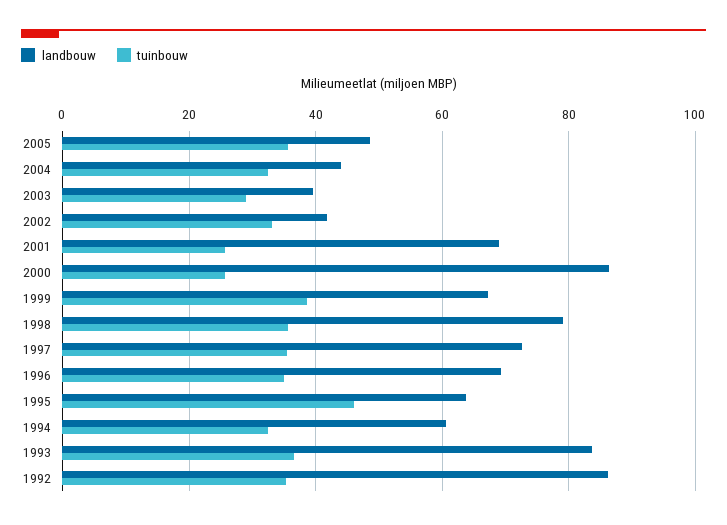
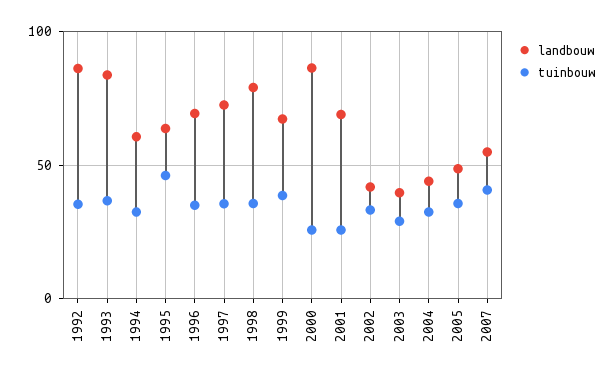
landbouw, 2007: none -> 55
tuinbouw, 2007: none -> 40

